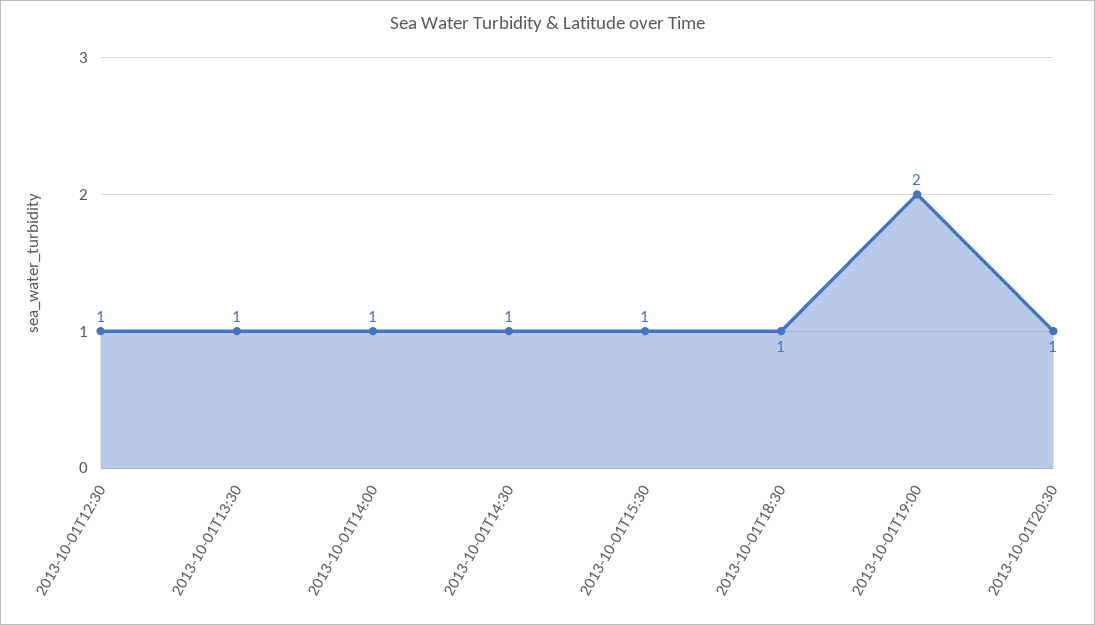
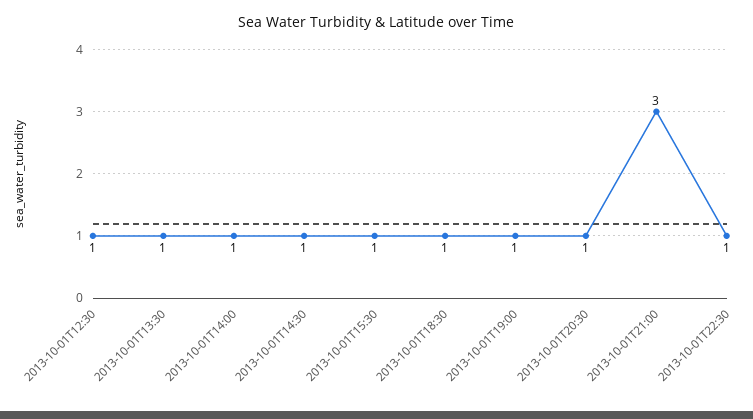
2013-10-01T19:00: 2 -> 1
2013-10-01T21:00: none -> 3
2013-10-01T22:30: none -> 1

